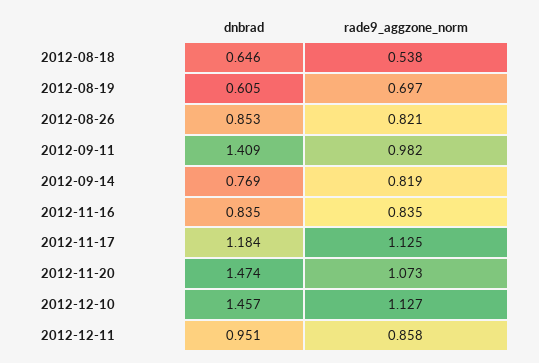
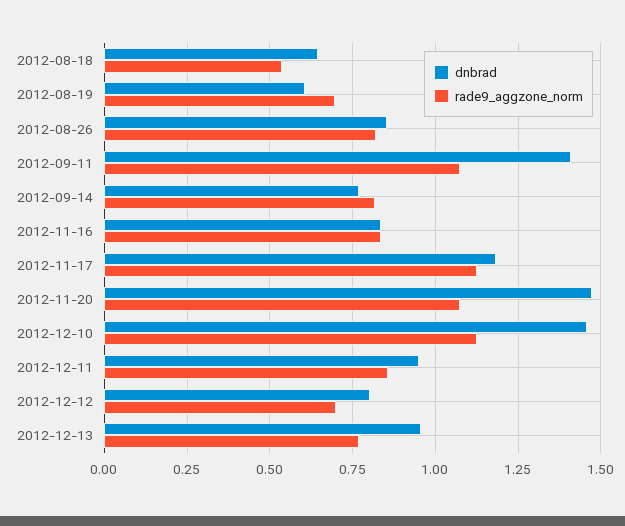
rade9_aggzone_norm, 2012-09-11: 0.982 -> 1.075
dnbrad, 2012-12-12: none -> 0.8
rade9_aggzone_norm, 2012-12-12: none -> 0.7
dnbrad, 2012-12-13: none -> 0.95
rade9_aggzone_norm, 2012-12-13: none -> 0.775

